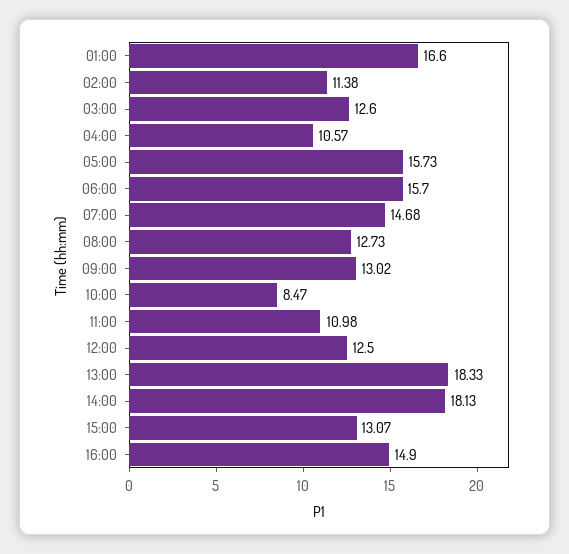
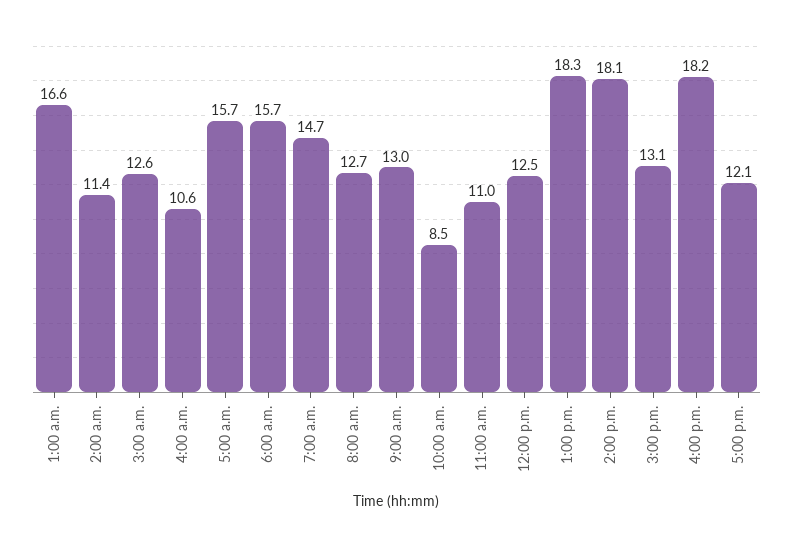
16:00: 14.9 -> 18.2
5:00 p.m.: none -> 12.1

